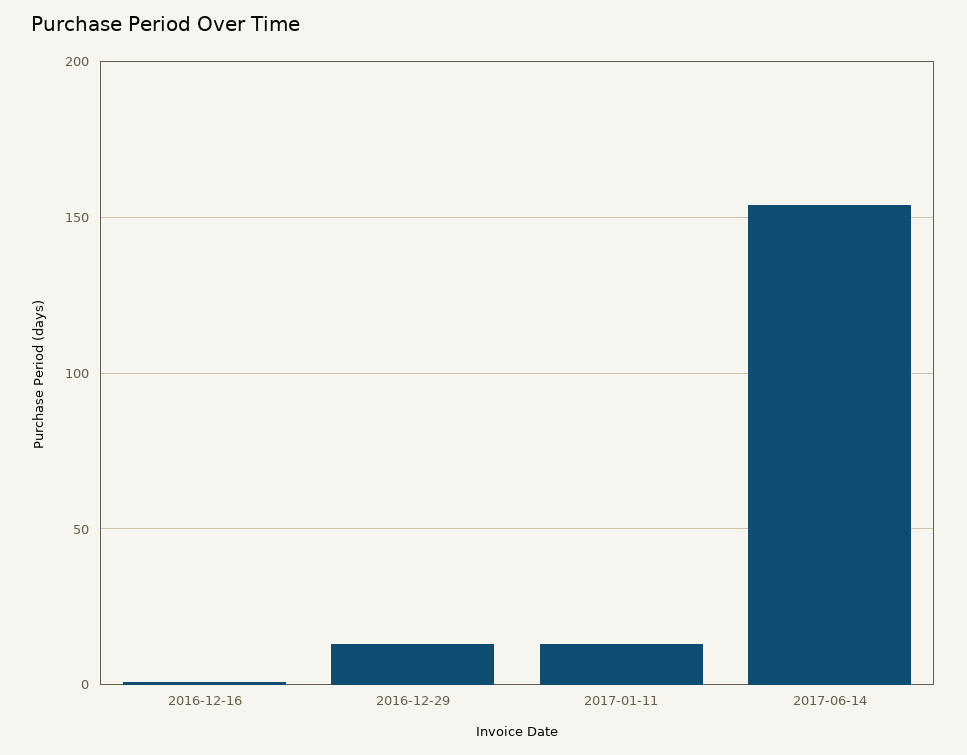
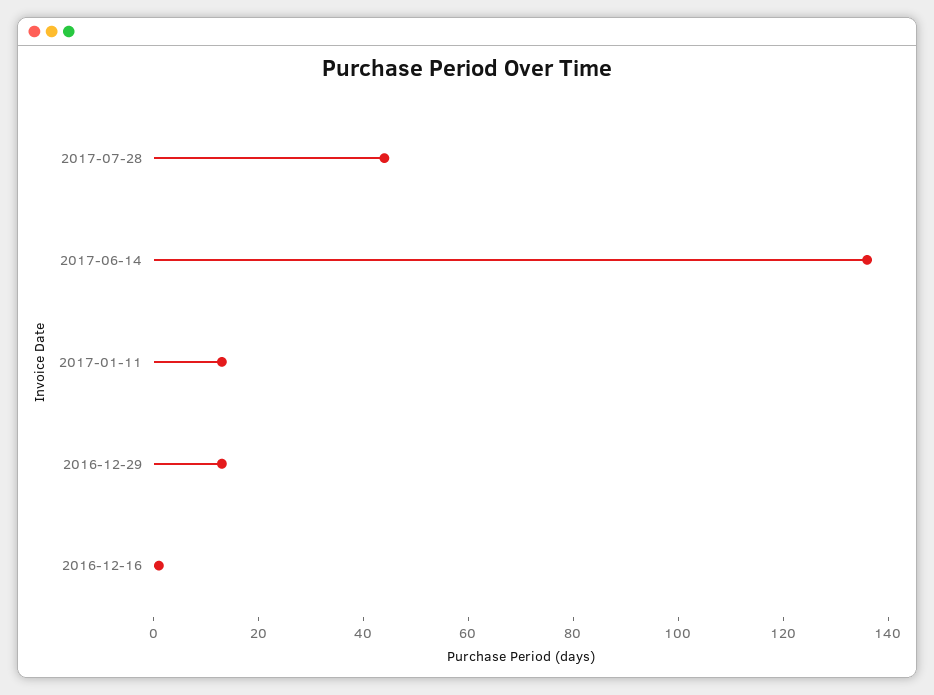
2017-06-14: 155 -> 135
2017-07-28: none -> 45

